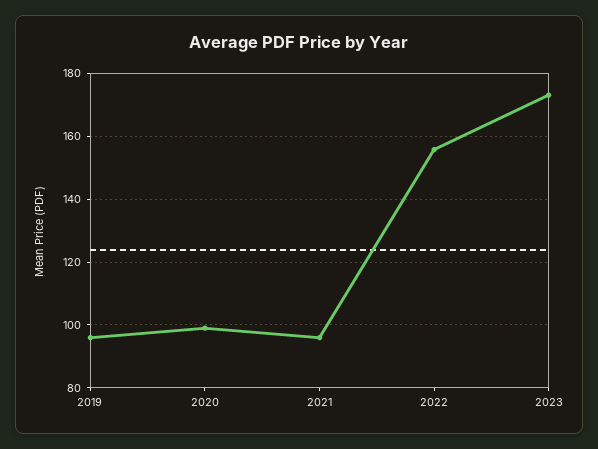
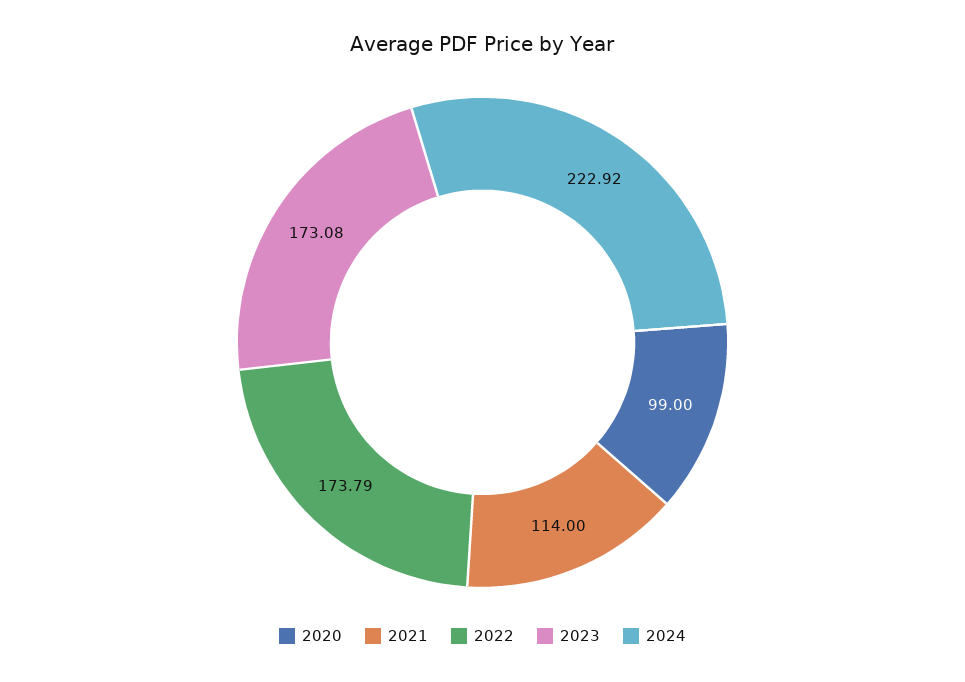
2019: 96 -> none
2021: 96 -> 114
2022: 156 -> 173.79
2024: none -> 222.92

